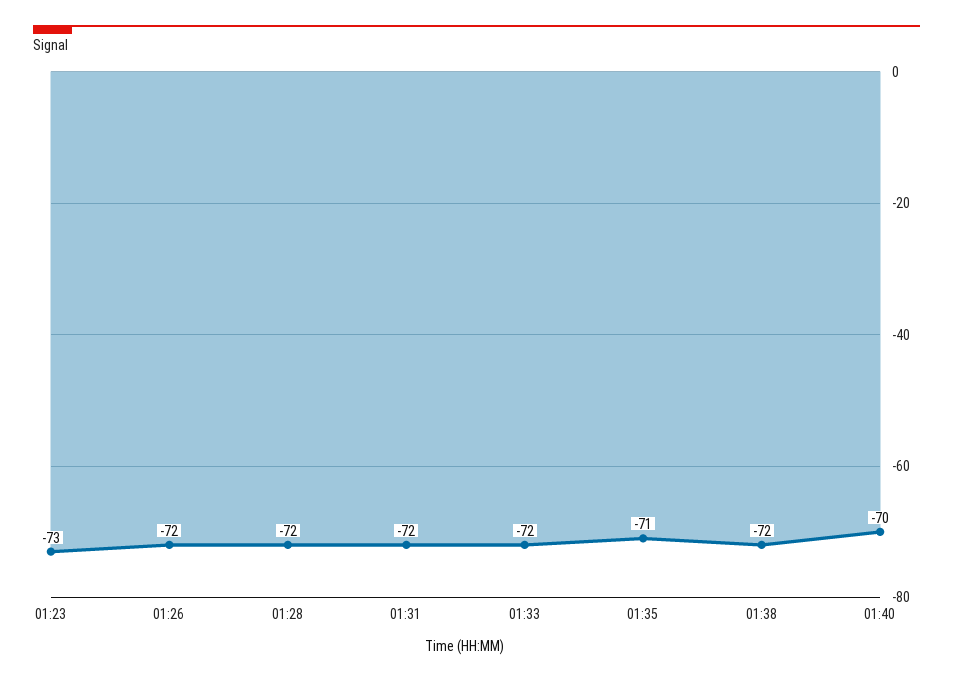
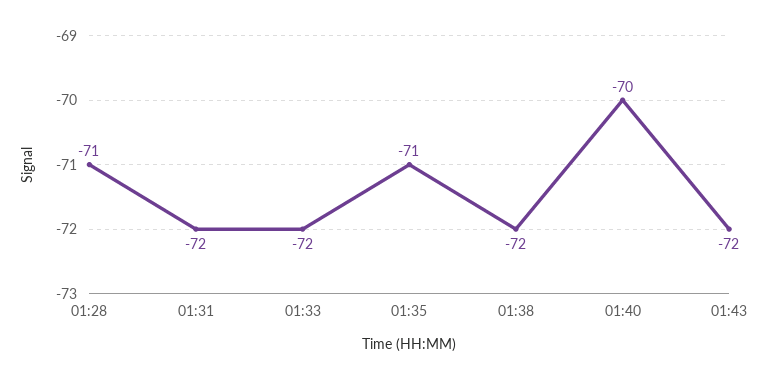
01:23: -73 -> none
01:26: -72 -> none
01:28: -72 -> -71
01:43: none -> -72

